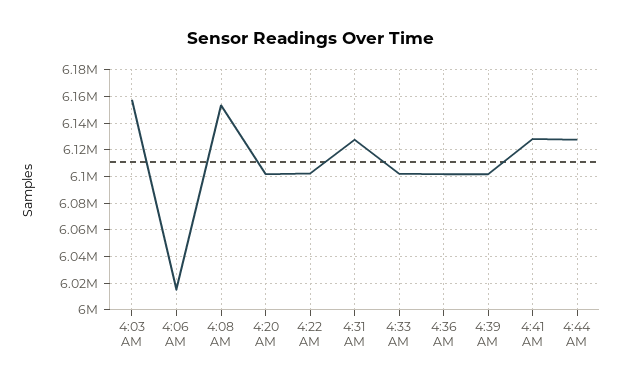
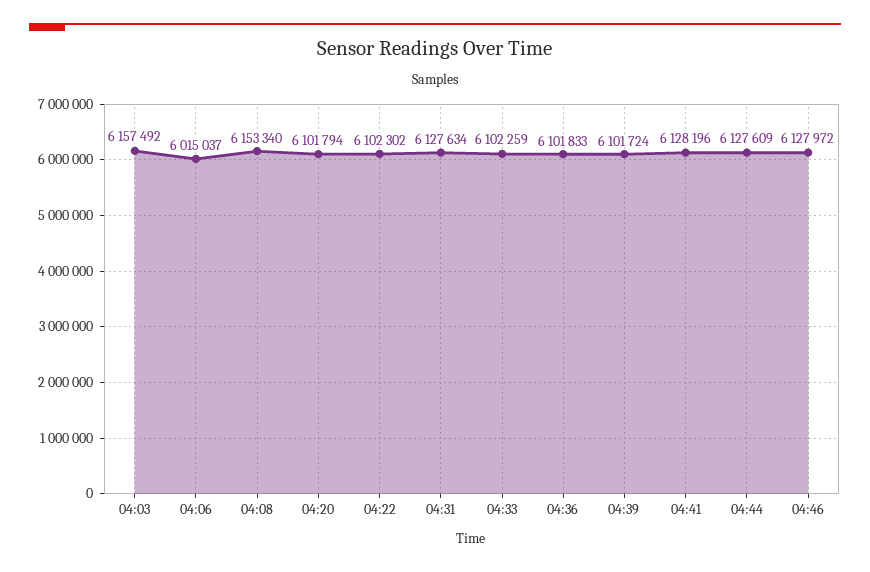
04:46: none -> 6127972

